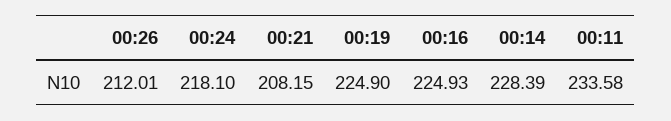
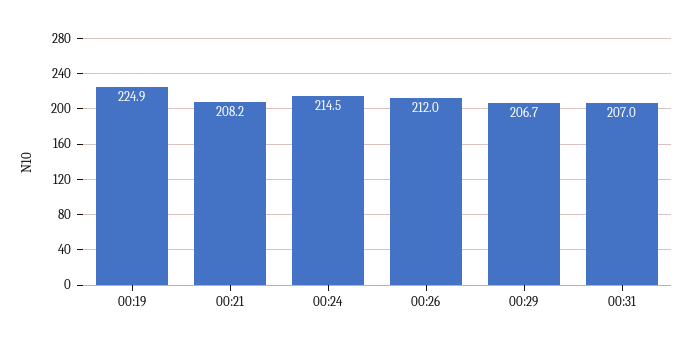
00:24: 218.1 -> 214.5
00:16: 224.93 -> none
00:14: 228.39 -> none
00:11: 233.58 -> none
00:29: none -> 206.7
00:31: none -> 207

